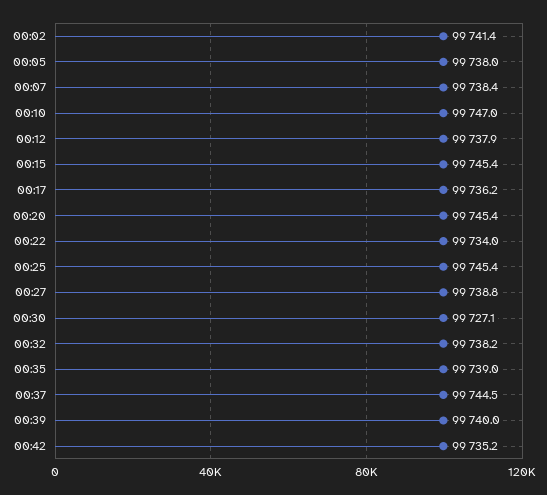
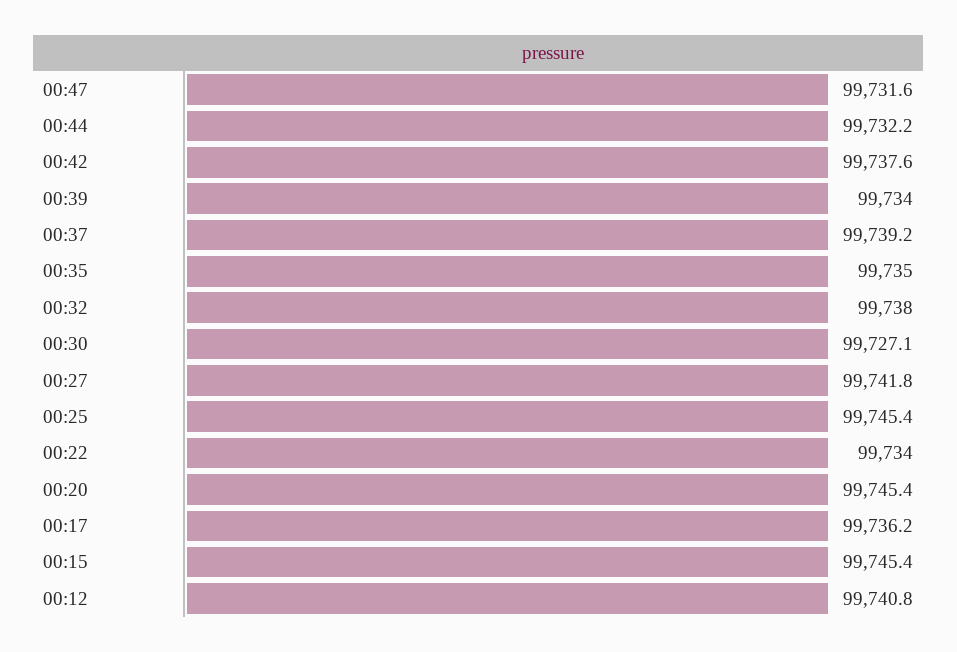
00:02: 99741.4 -> none
00:05: 99738 -> none
00:07: 99738.4 -> none
00:10: 99747 -> none
00:12: 99737.9 -> 99740.8
00:27: 99738.8 -> 99741.8
00:32: 99738.2 -> 99738
00:35: 99739 -> 99735
00:37: 99744.5 -> 99739.2
00:39: 99740 -> 99734
00:42: 99735.2 -> 99737.6
00:47: none -> 99731.6
00:44: none -> 99732.2

